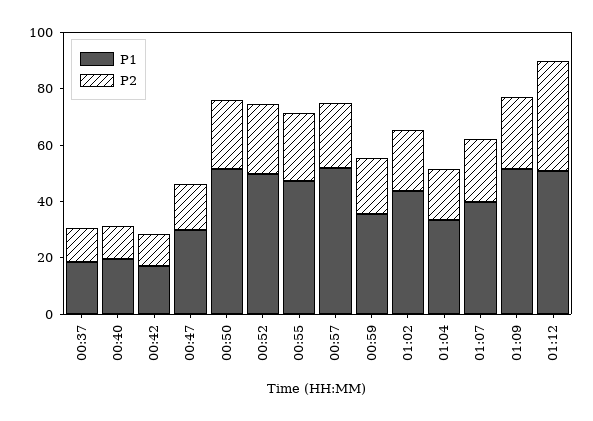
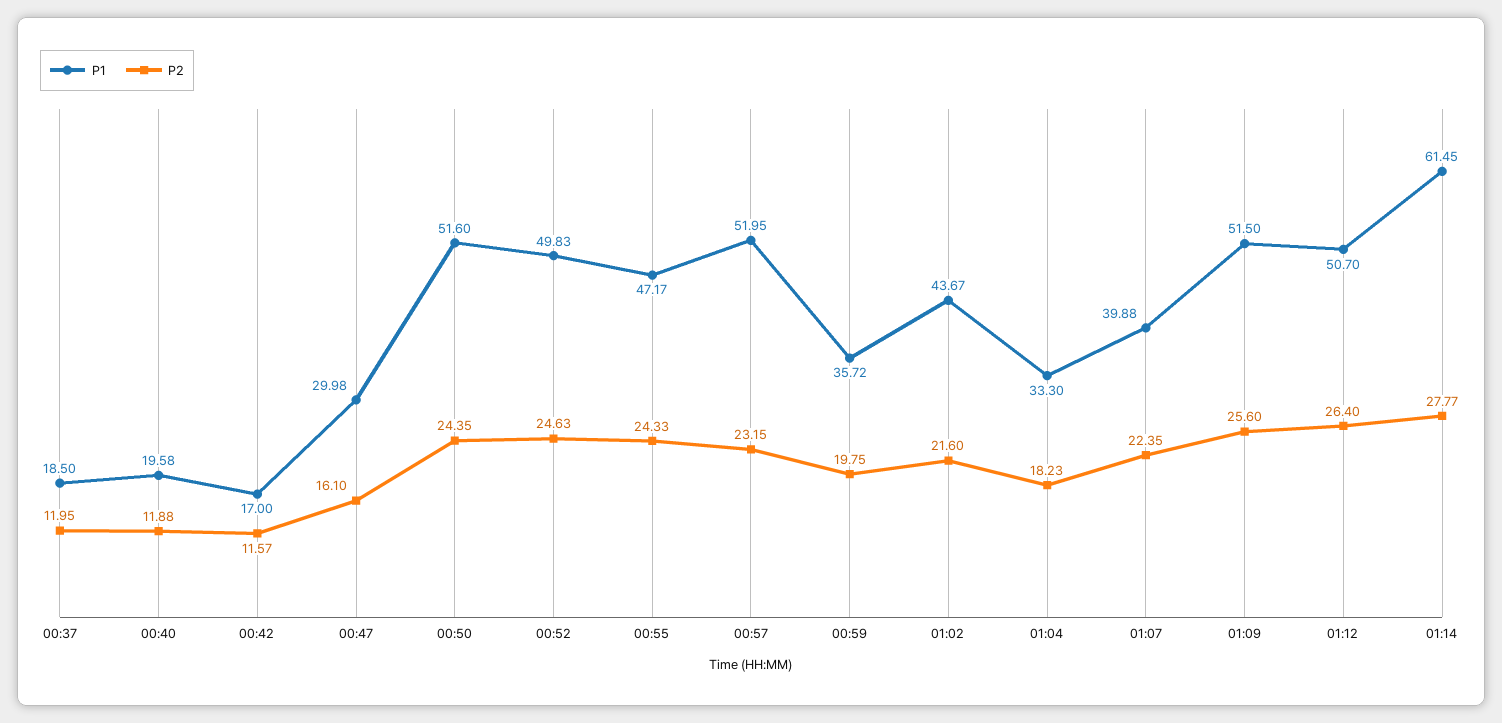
P2, 01:12: 40 -> 26.4
P1, 01:14: none -> 61.45
P2, 01:14: none -> 27.77

